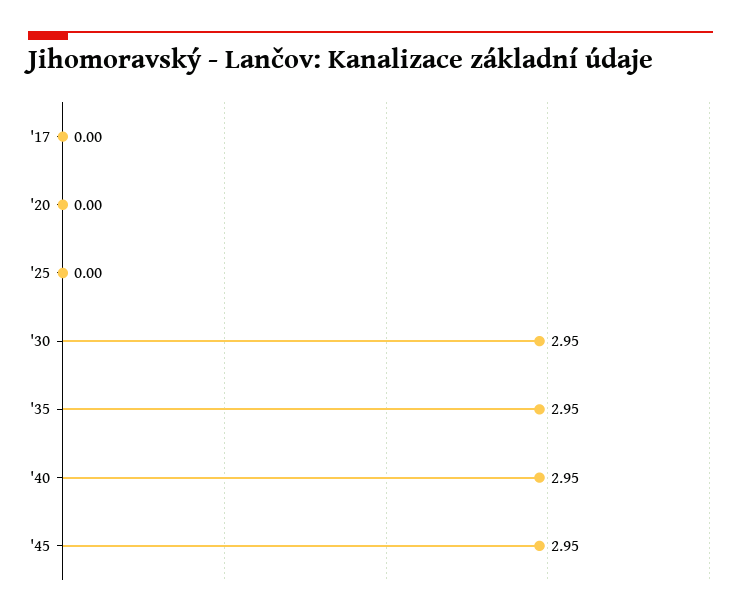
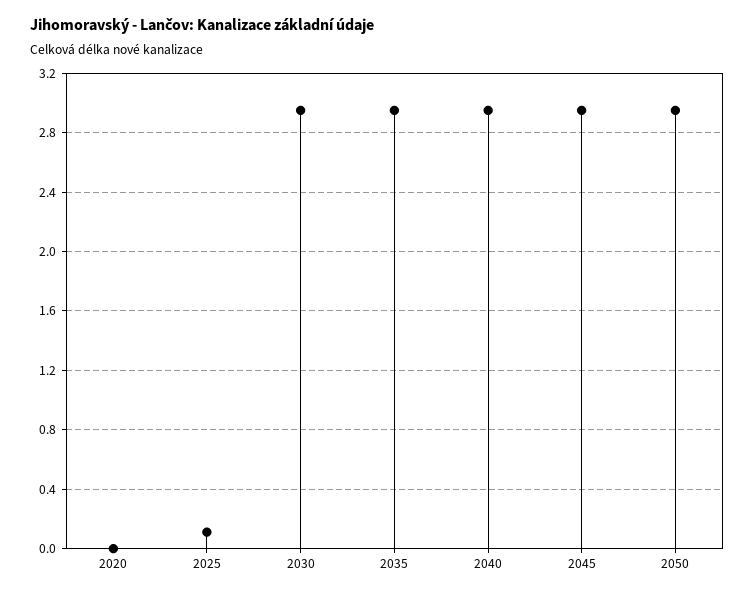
'17: 0 -> none
'25: 0 -> 0.1
2050: none -> 2.95

